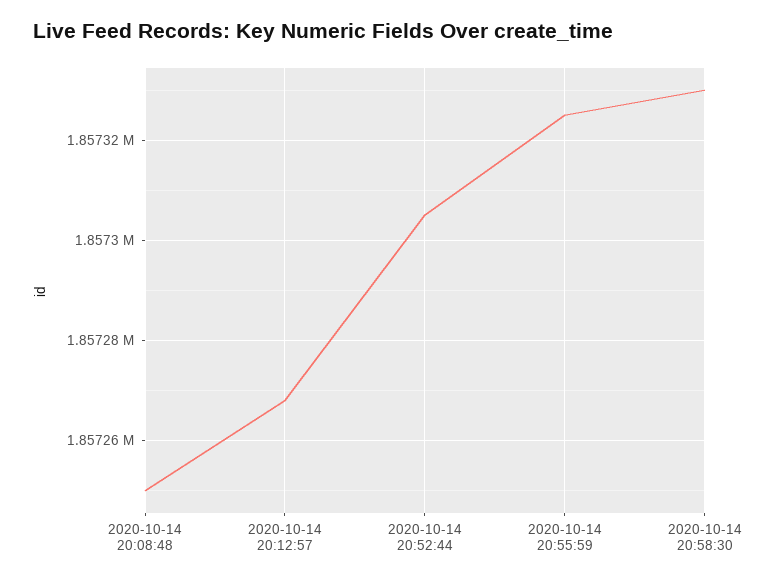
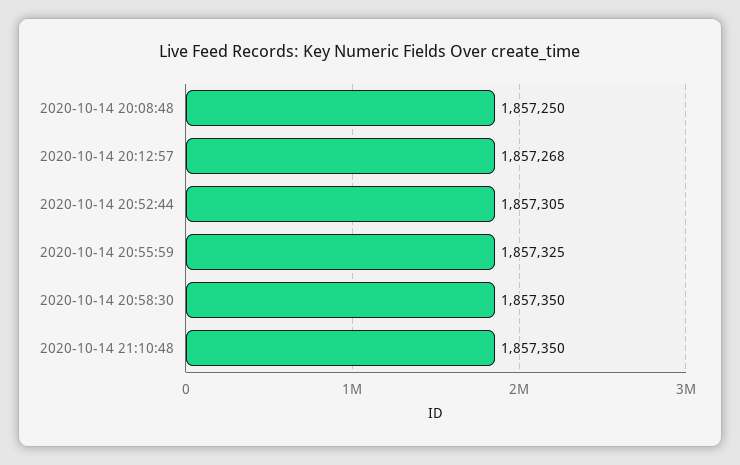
2020-10-14 20:58:30: 1857330 -> 1857350
2020-10-14 21:10:48: none -> 1857350

